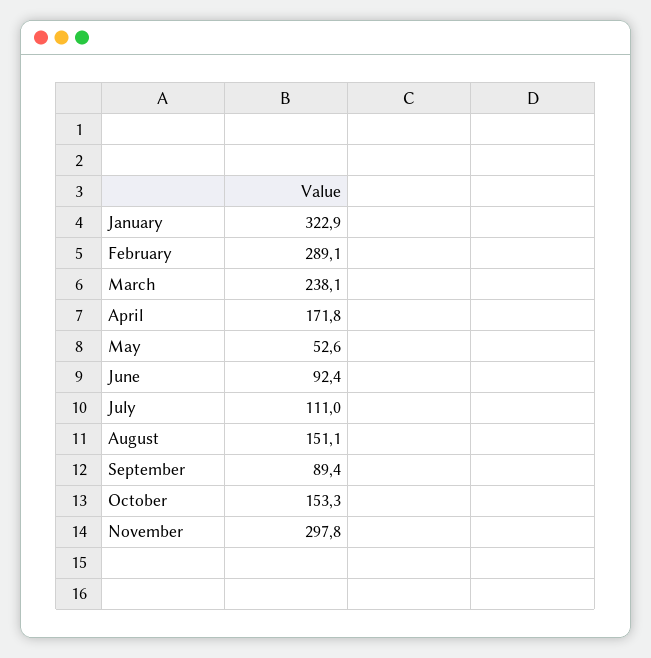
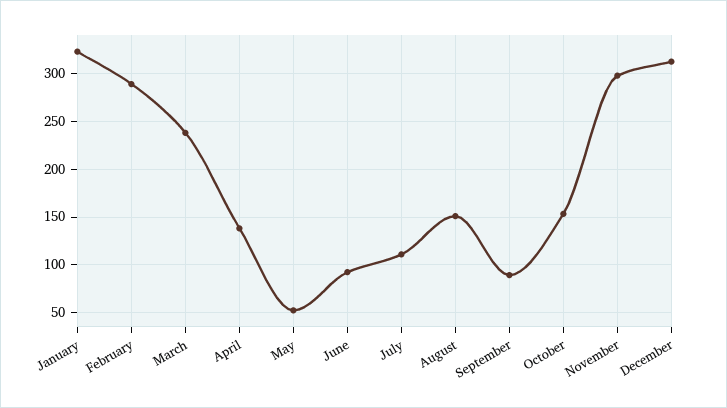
April: 171.8 -> 140
December: none -> 310

